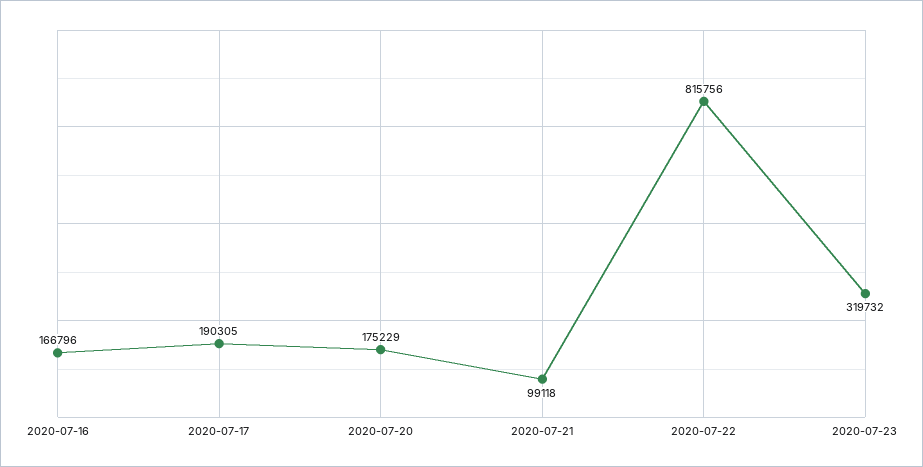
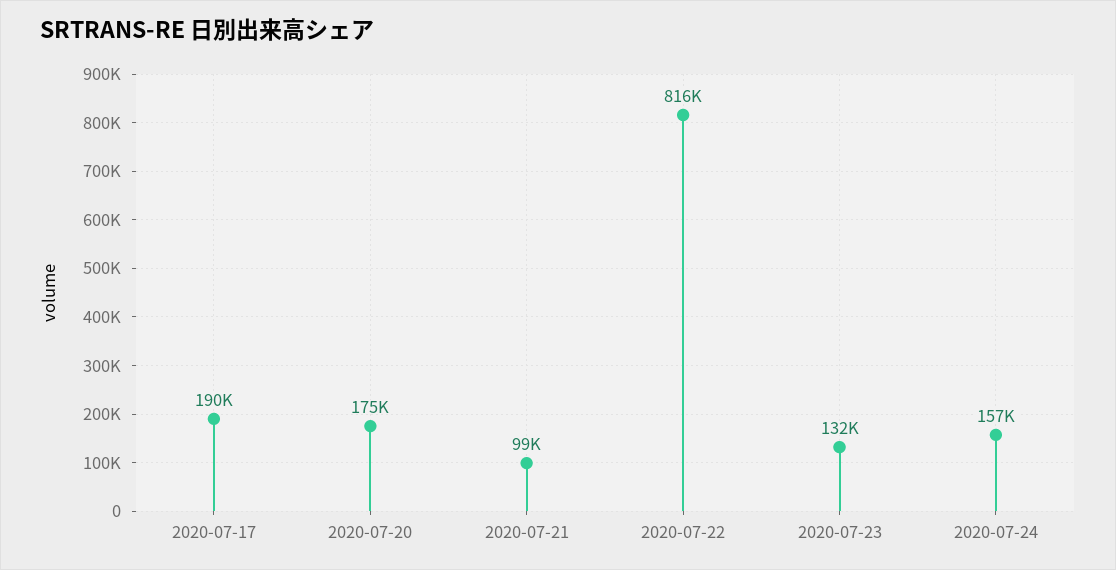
2020-07-16: 166796 -> none
2020-07-23: 319732 -> 132000
2020-07-24: none -> 157000

